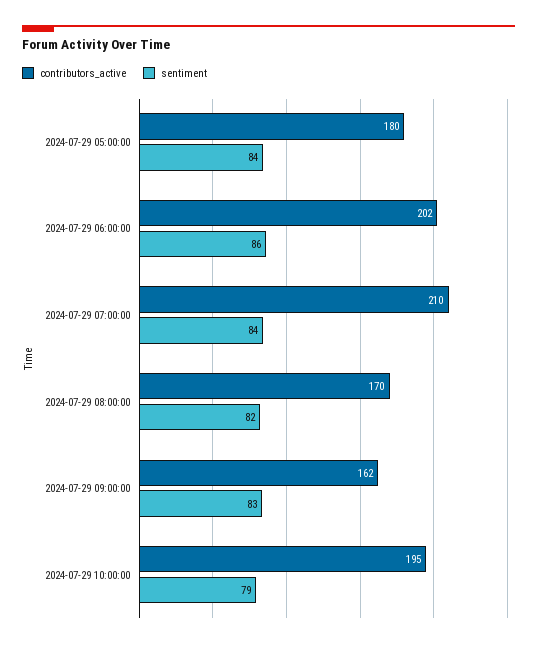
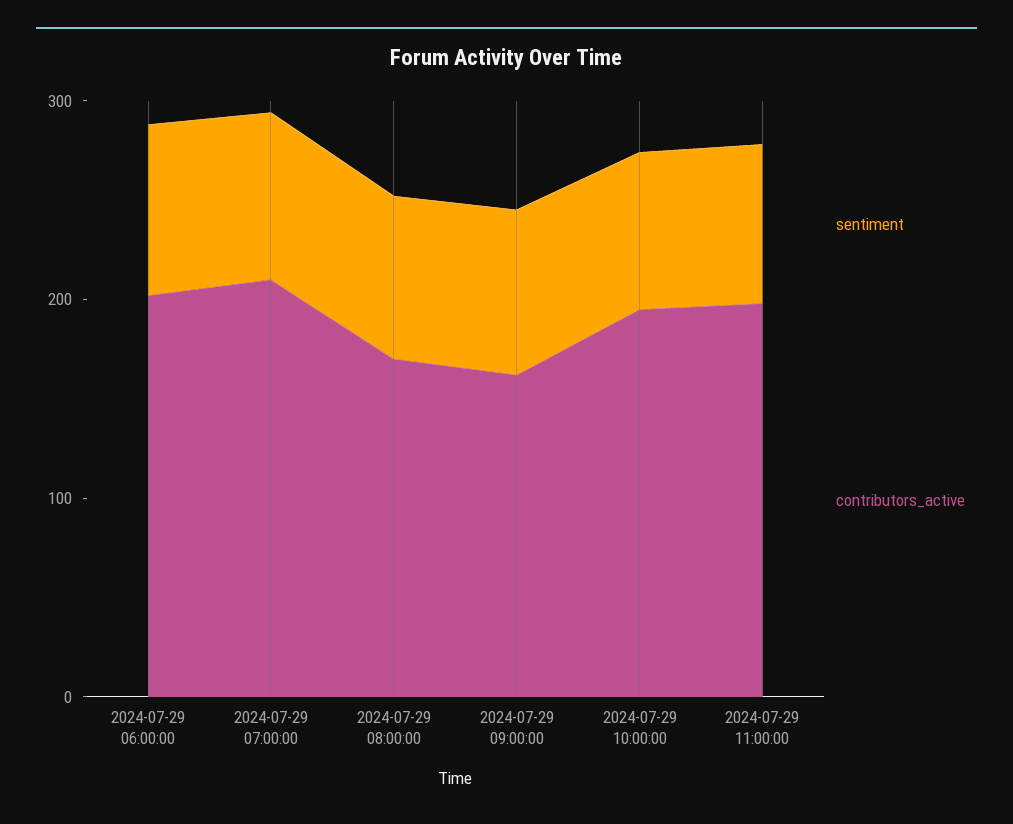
contributors_active, 2024-07-29 05:00:00: 180 -> none
sentiment, 2024-07-29 05:00:00: 84 -> none
sentiment, 2024-07-29 11:00:00: none -> 80
contributors_active, 2024-07-29 11:00:00: none -> 200

